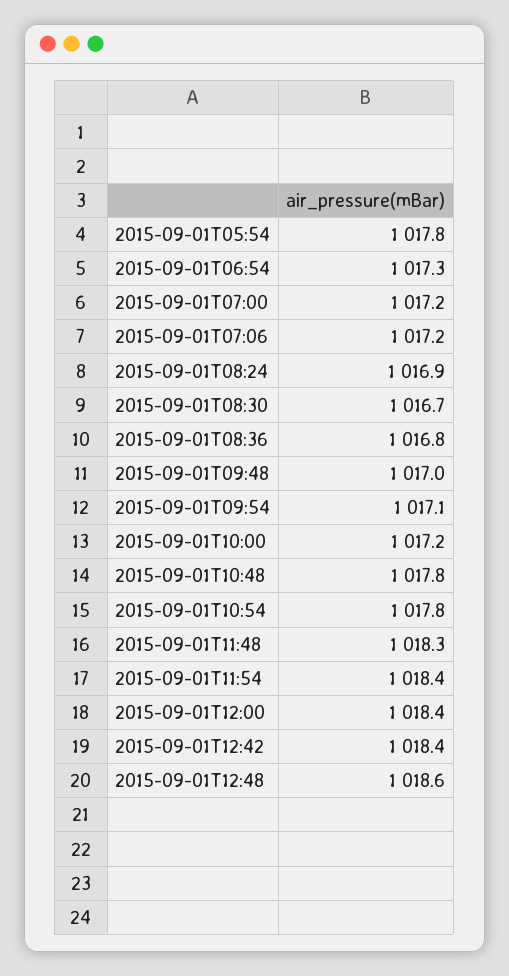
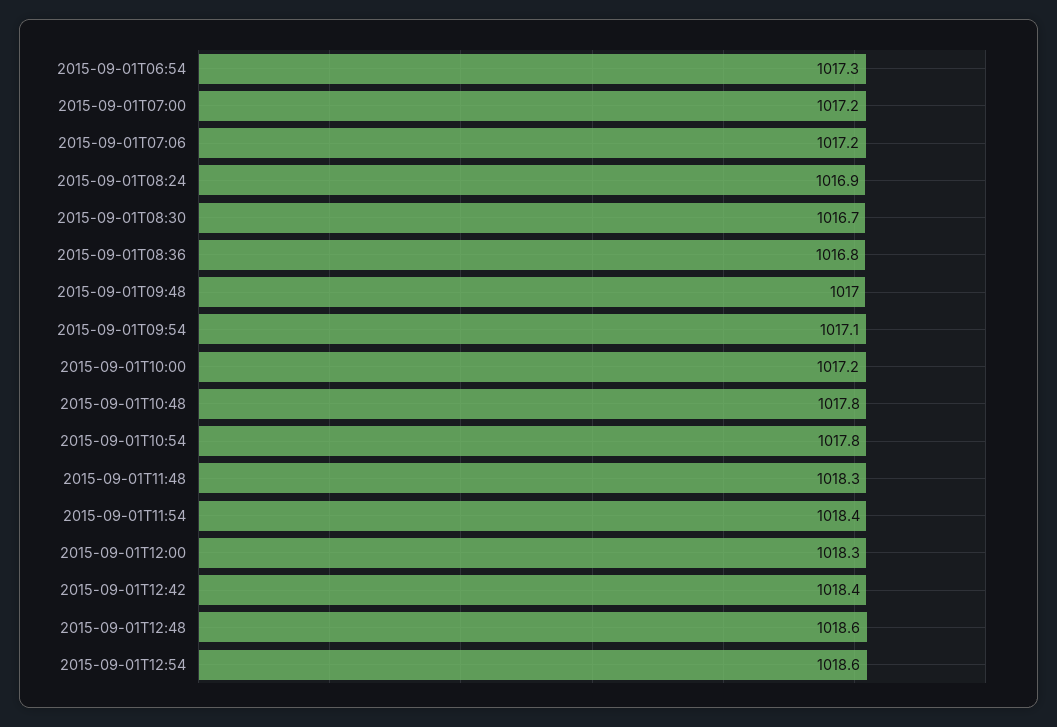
2015-09-01T05:54: 1017.8 -> none
2015-09-01T12:00: 1018.4 -> 1018.3
2015-09-01T12:54: none -> 1018.6

